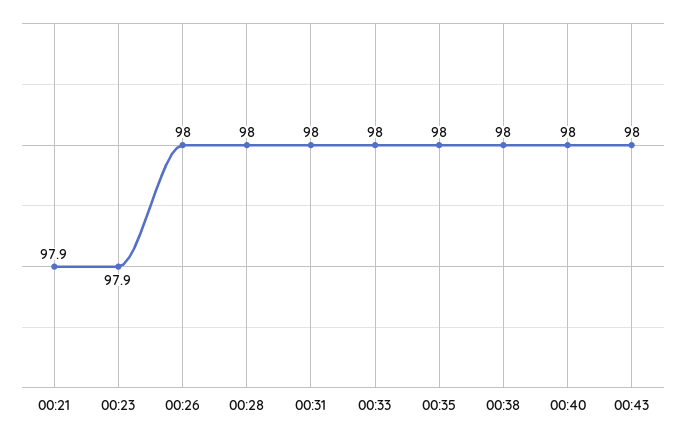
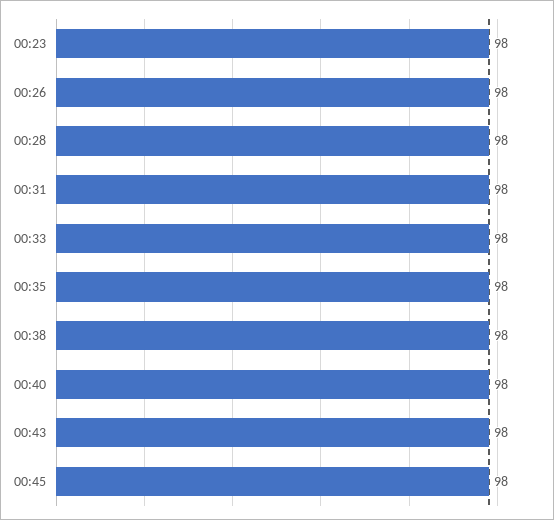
00:21: 97.9 -> none
00:23: 97.9 -> 98
00:45: none -> 98

